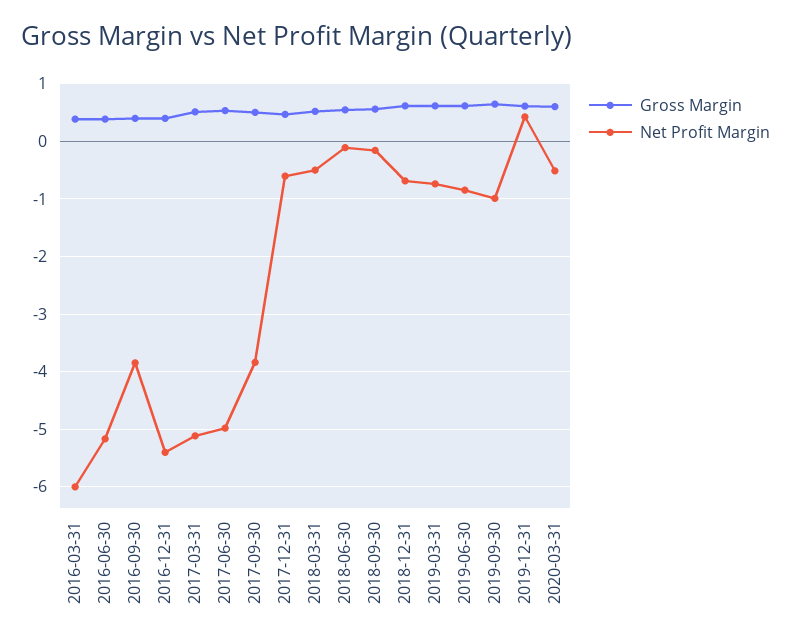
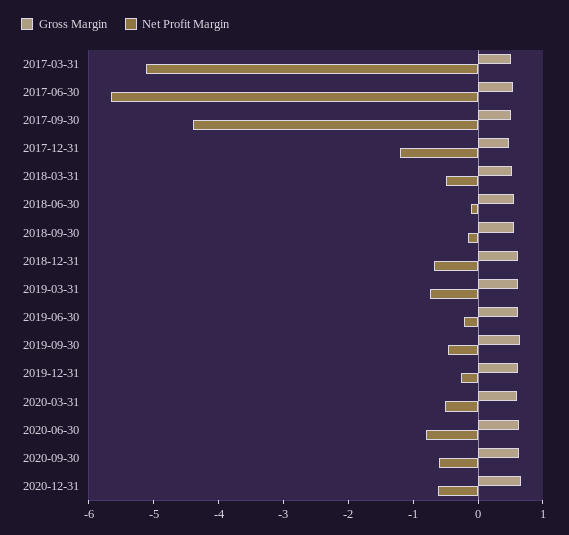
Gross Margin, 2016-03-31: 0.4 -> none
Net Profit Margin, 2016-03-31: -6 -> none
Gross Margin, 2016-06-30: 0.4 -> none
Net Profit Margin, 2016-06-30: -5.2 -> none
Gross Margin, 2016-09-30: 0.4 -> none
Net Profit Margin, 2016-09-30: -3.8 -> none
Gross Margin, 2016-12-31: 0.4 -> none
Net Profit Margin, 2016-12-31: -5.4 -> none
Net Profit Margin, 2017-06-30: -5 -> -5.6
Net Profit Margin, 2017-09-30: -3.8 -> -4.4
Net Profit Margin, 2017-12-31: -0.6 -> -1.2
Net Profit Margin, 2019-06-30: -0.8 -> -0.2
Net Profit Margin, 2019-09-30: -1 -> -0.4
Net Profit Margin, 2019-12-31: 0.4 -> -0.2
Gross Margin, 2020-06-30: none -> 0.6
Net Profit Margin, 2020-06-30: none -> -0.8
Gross Margin, 2020-09-30: none -> 0.6
Net Profit Margin, 2020-09-30: none -> -0.6
Gross Margin, 2020-12-31: none -> 0.6
Net Profit Margin, 2020-12-31: none -> -0.6

